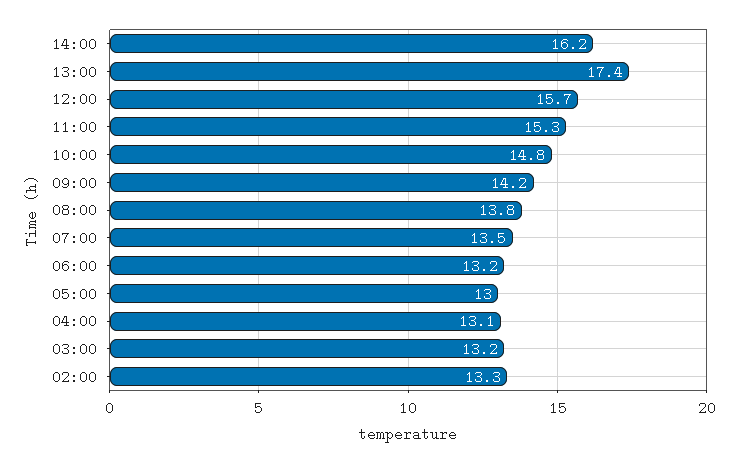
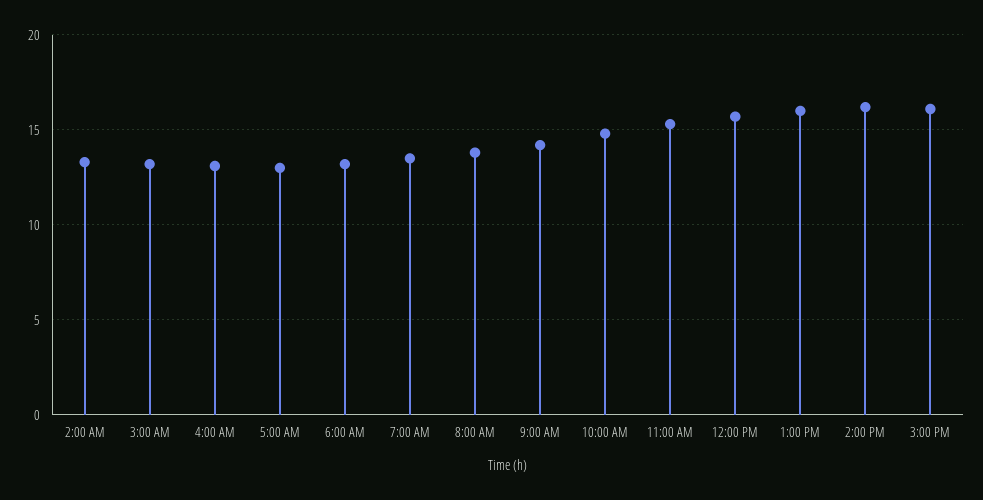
13:00: 17.4 -> 16
3:00 PM: none -> 16

